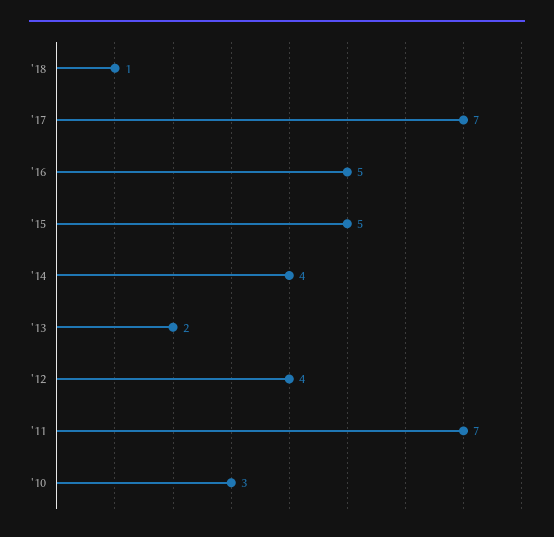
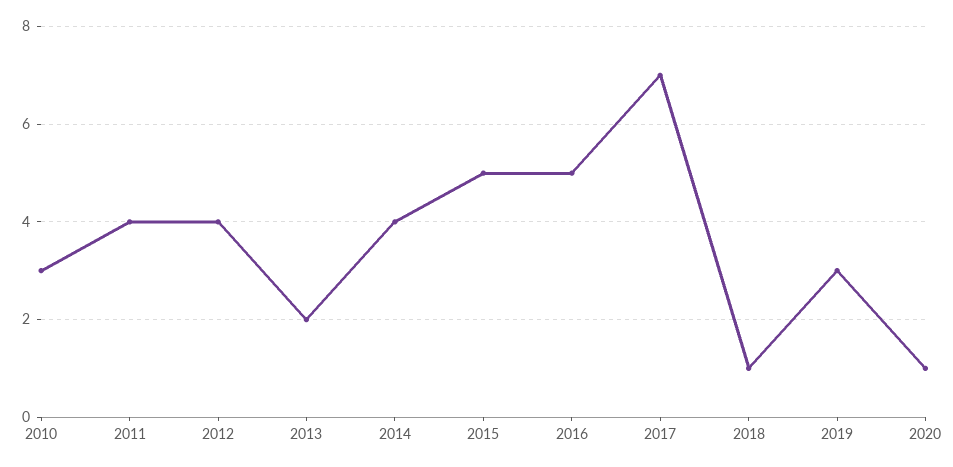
'11: 7 -> 4
2019: none -> 3
2020: none -> 1

